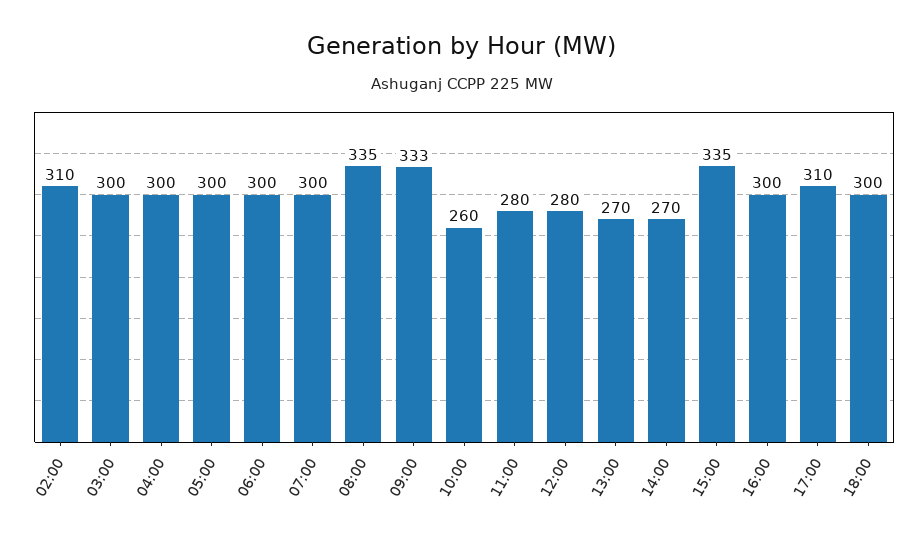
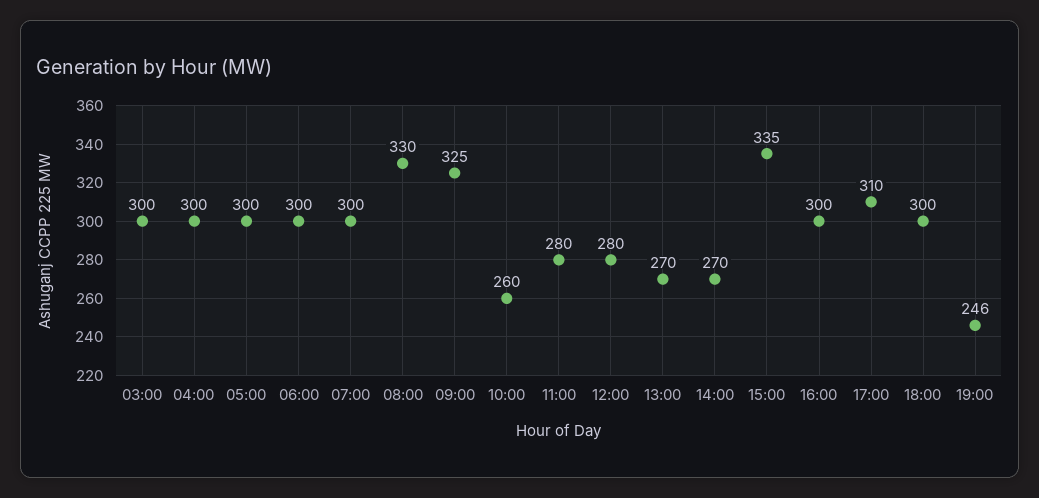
02:00: 310 -> none
08:00: 335 -> 330
09:00: 333 -> 325
19:00: none -> 246

